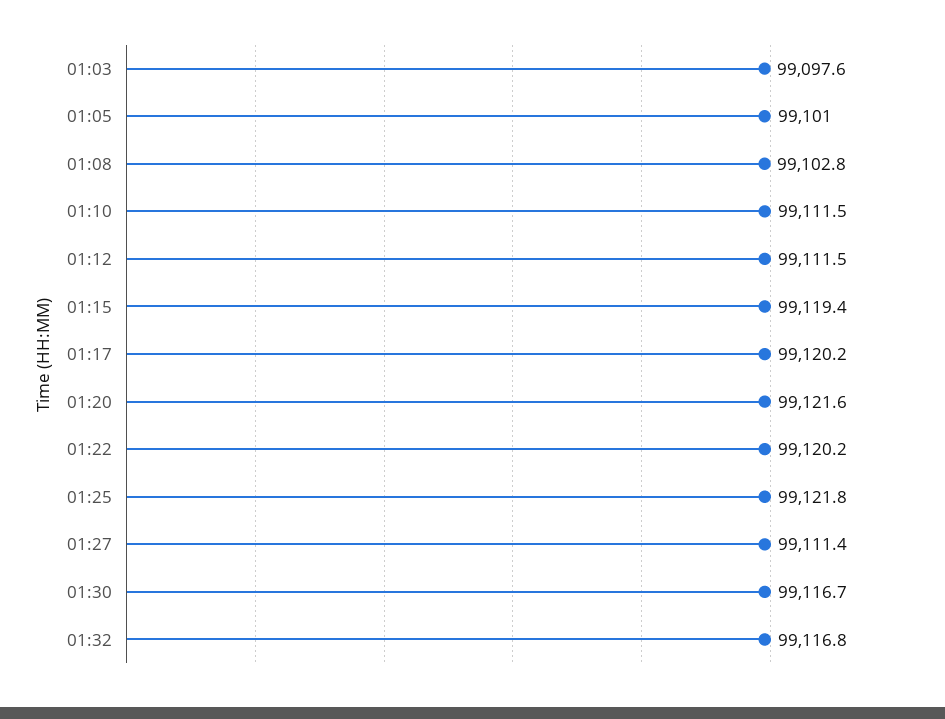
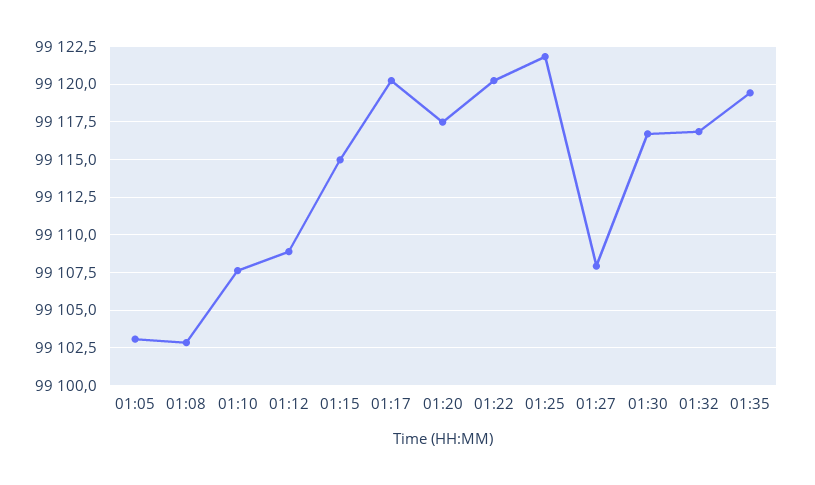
01:03: 99097.6 -> none
01:05: 99101 -> 99103
01:10: 99111.5 -> 99107.5
01:12: 99111.5 -> 99109
01:15: 99119.4 -> 99115
01:20: 99121.6 -> 99117.5
01:27: 99111.4 -> 99108
01:35: none -> 99119.5

